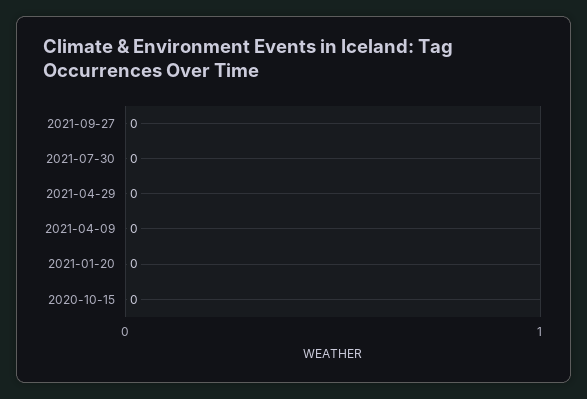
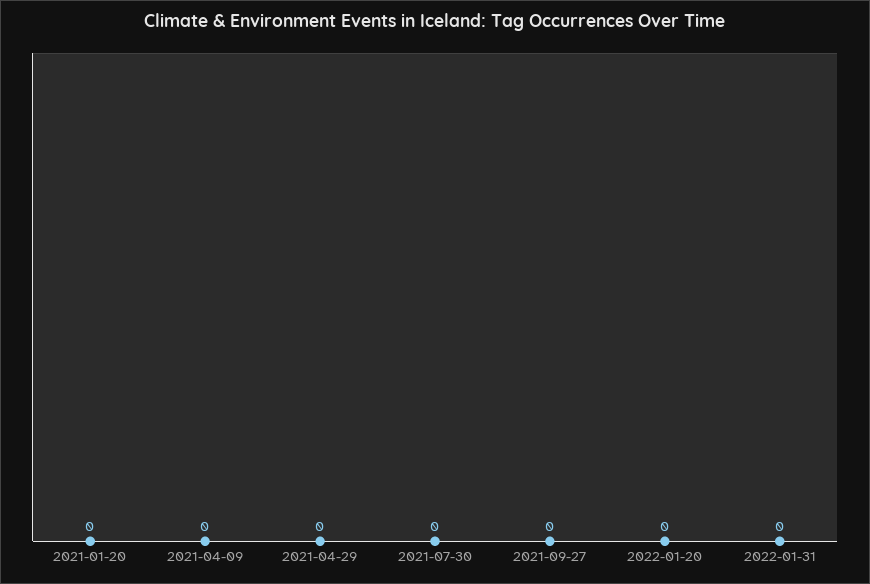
2020-10-15: 0 -> none
2022-01-20: none -> 0
2022-01-31: none -> 0

